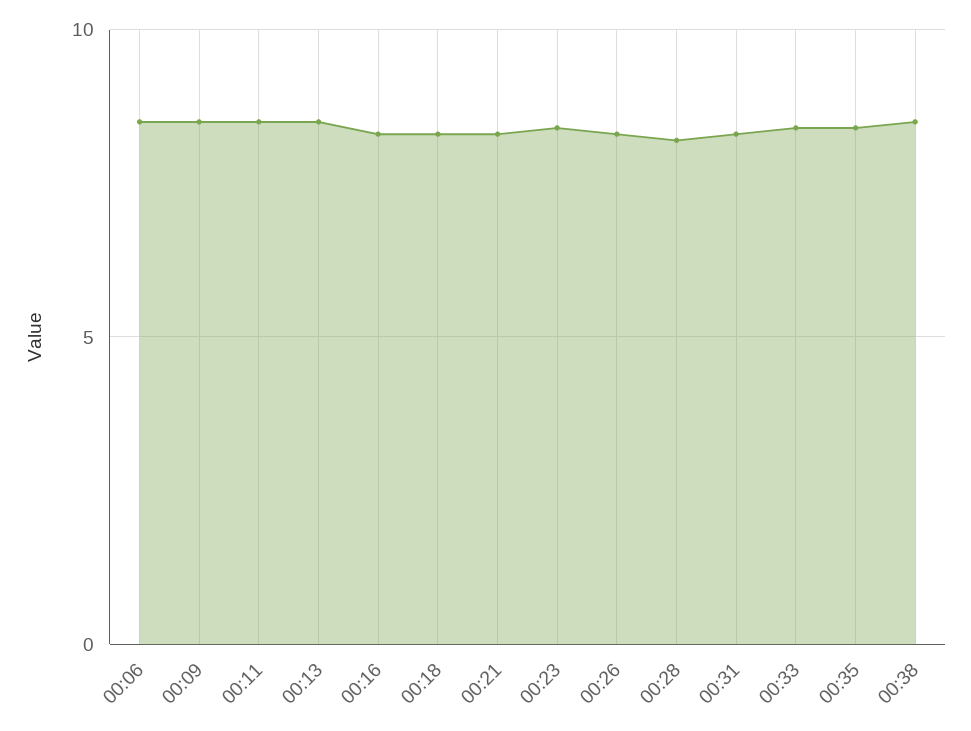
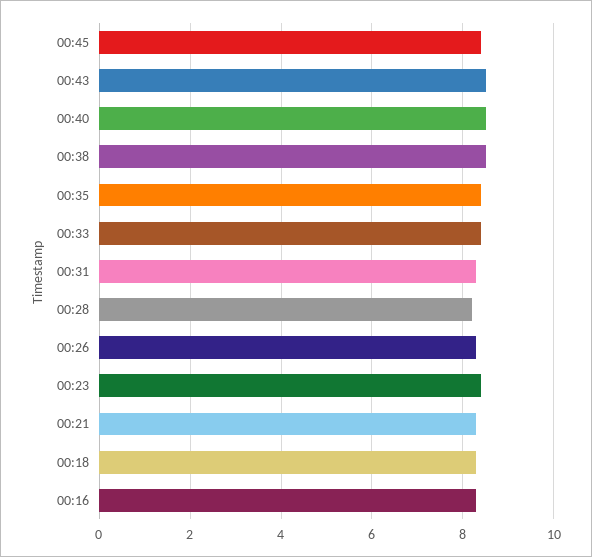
00:06: 8.5 -> none
00:09: 8.5 -> none
00:11: 8.5 -> none
00:13: 8.5 -> none
00:45: none -> 8.5
00:43: none -> 8.5
00:40: none -> 8.5

